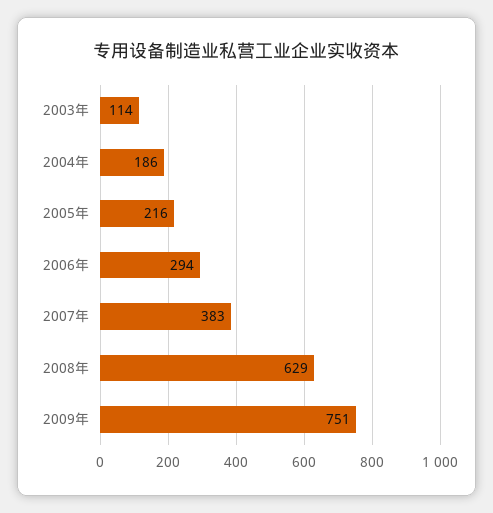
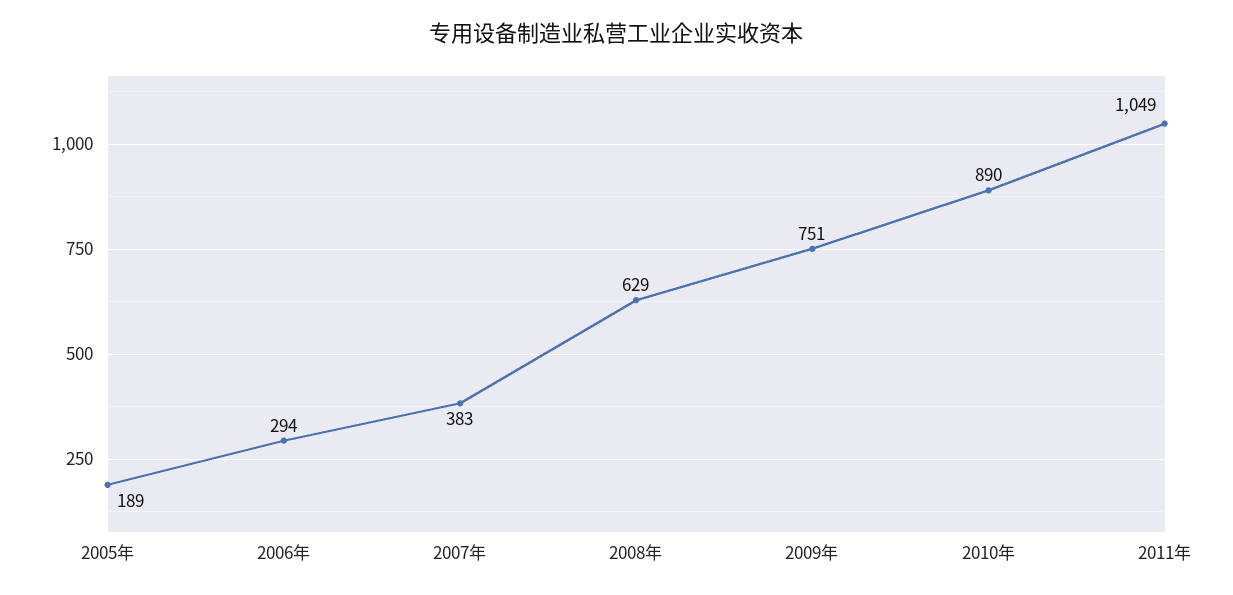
2003年: 114 -> none
2004年: 186 -> none
2005年: 216 -> 189
2010年: none -> 890
2011年: none -> 1049

